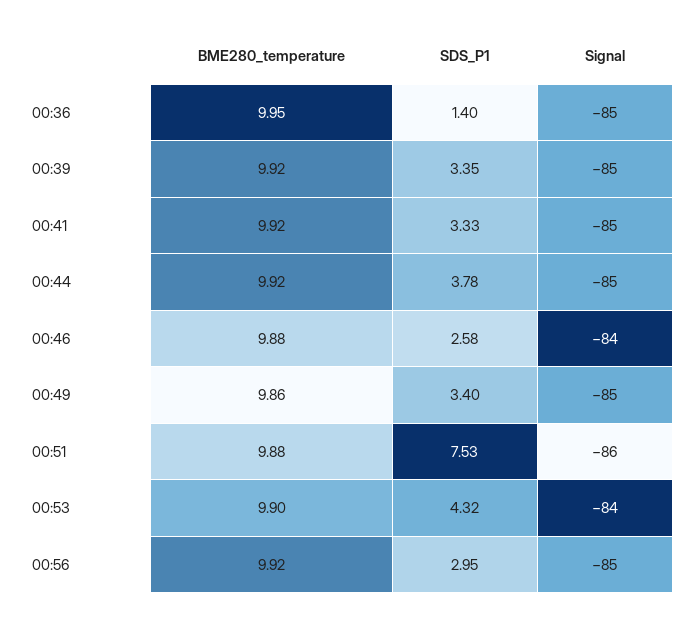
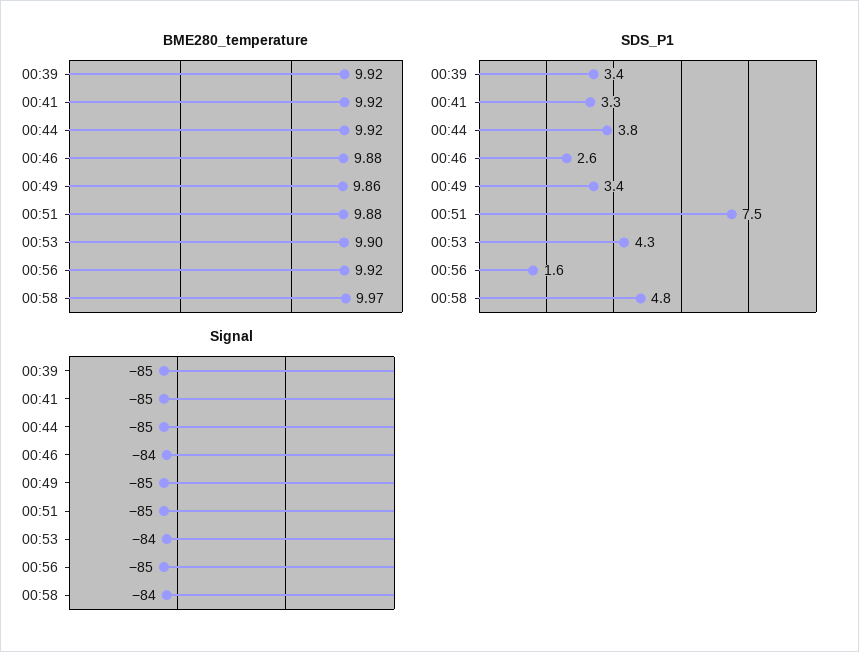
BME280_temperature, 00:36: 9.95 -> none
SDS_P1, 00:36: 1.4 -> none
Signal, 00:36: -85 -> none
Signal, 00:51: -86 -> -85
SDS_P1, 00:56: 2.95 -> 1.6
BME280_temperature, 00:58: none -> 9.97
SDS_P1, 00:58: none -> 4.8
Signal, 00:58: none -> -84

